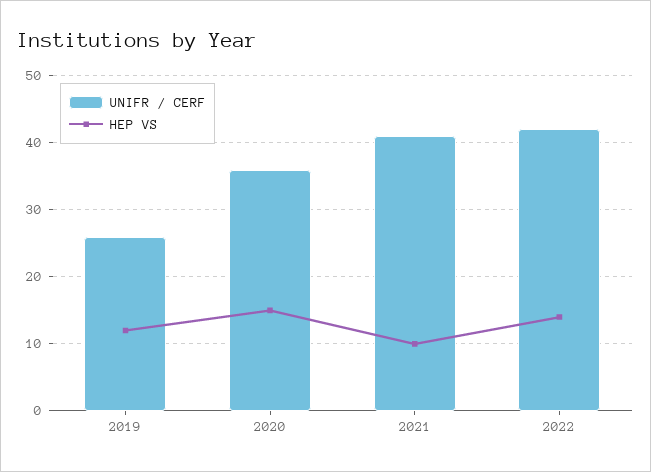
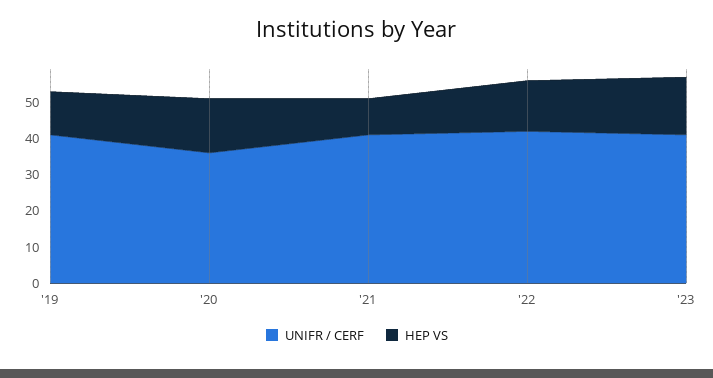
UNIFR / CERF, 2019: 26 -> 40
UNIFR / CERF, '23: none -> 40
HEP VS, '23: none -> 15

